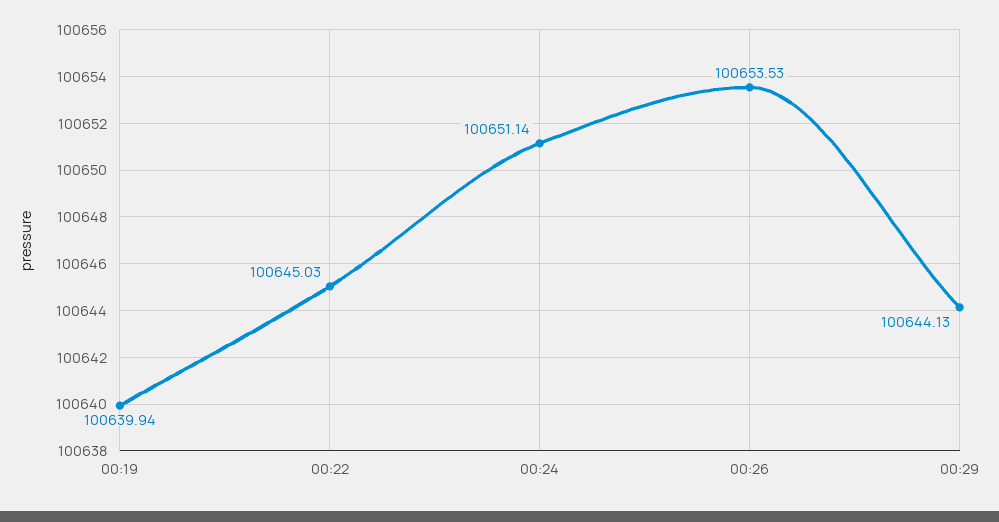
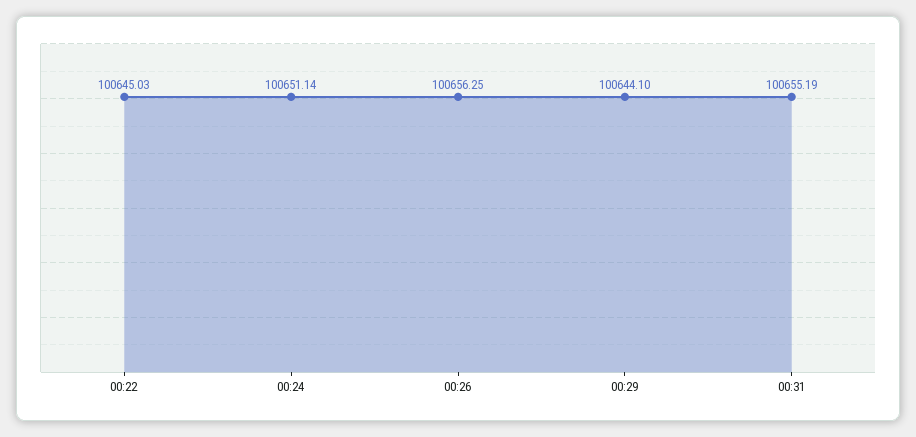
00:19: 100639.94 -> none
00:26: 100653.53 -> 100656.25
00:29: 100644.13 -> 100644.1
00:31: none -> 100655.19

